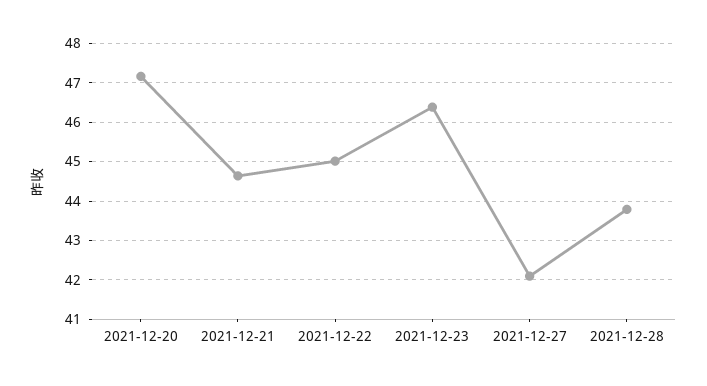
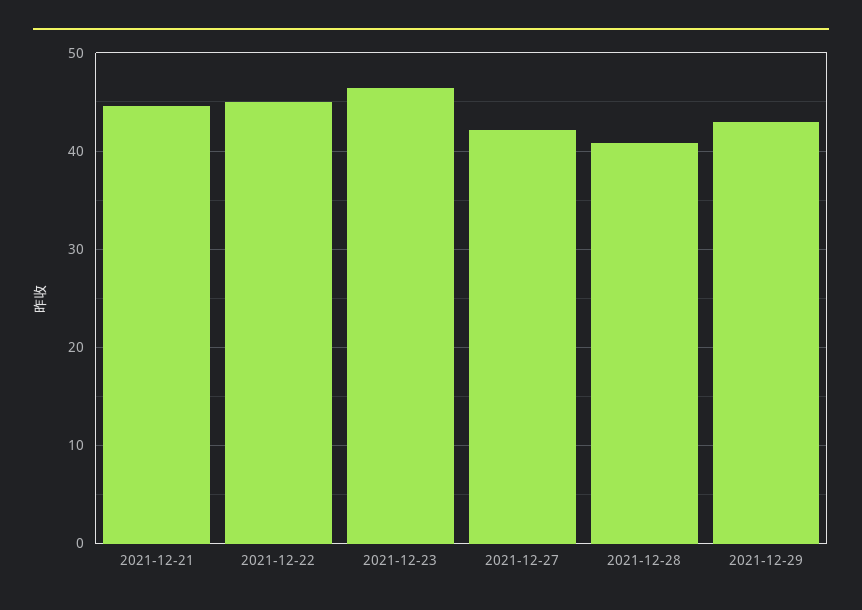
2021-12-20: 47.2 -> none
2021-12-28: 43.8 -> 41
2021-12-29: none -> 43

